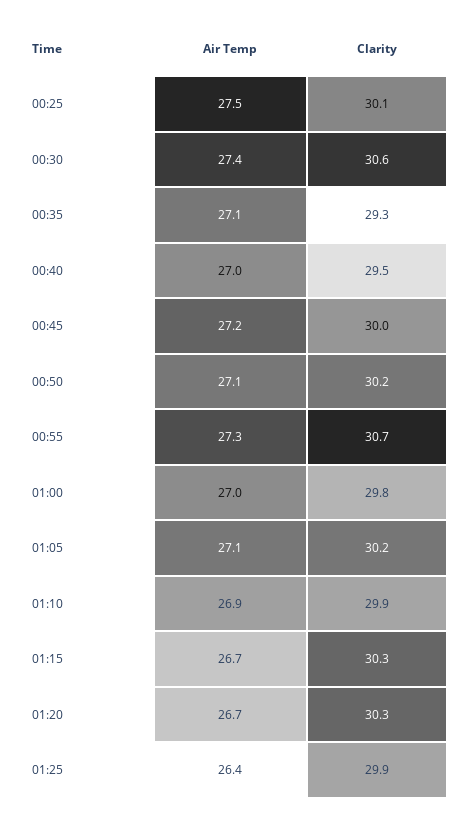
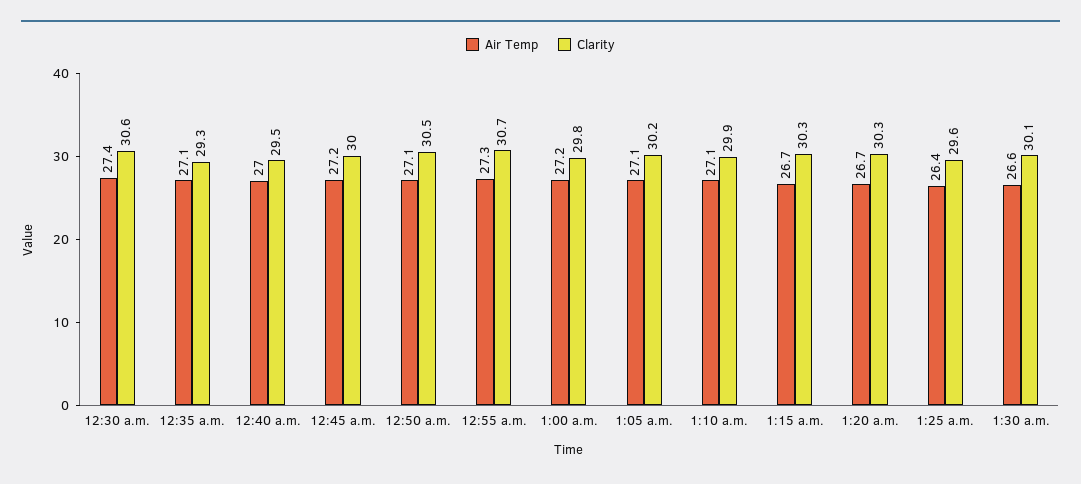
Air Temp, 00:25: 27.5 -> none
Clarity, 00:25: 30.1 -> none
Clarity, 00:50: 30.2 -> 30.5
Air Temp, 01:00: 27 -> 27.2
Air Temp, 01:10: 26.9 -> 27.1
Clarity, 01:25: 29.9 -> 29.6
Air Temp, 1:30 a.m.: none -> 26.6
Clarity, 1:30 a.m.: none -> 30.1

